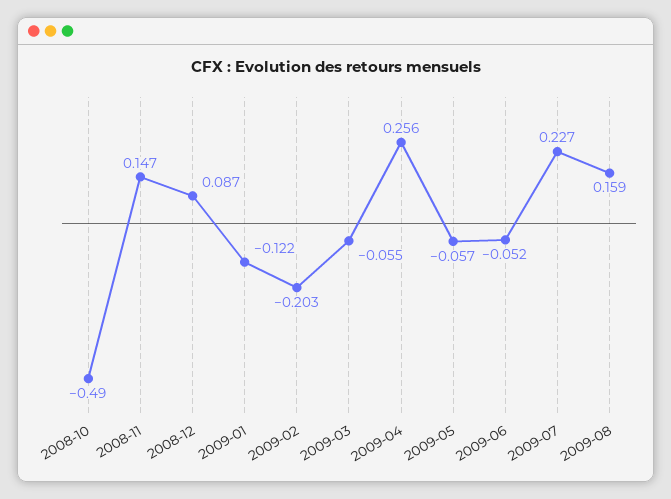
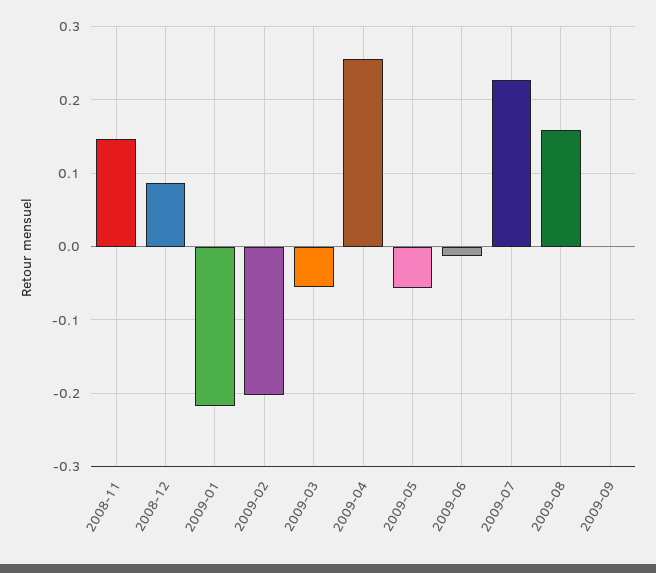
2008-10: -0.49 -> none
2009-01: -0.122 -> -0.22
2009-06: -0.052 -> -0.01
2009-09: none -> 0

